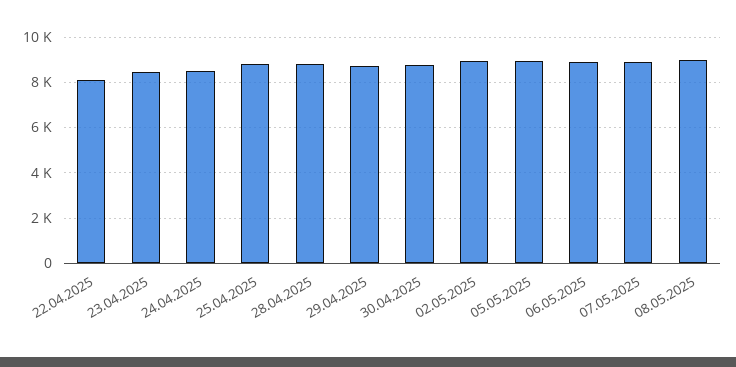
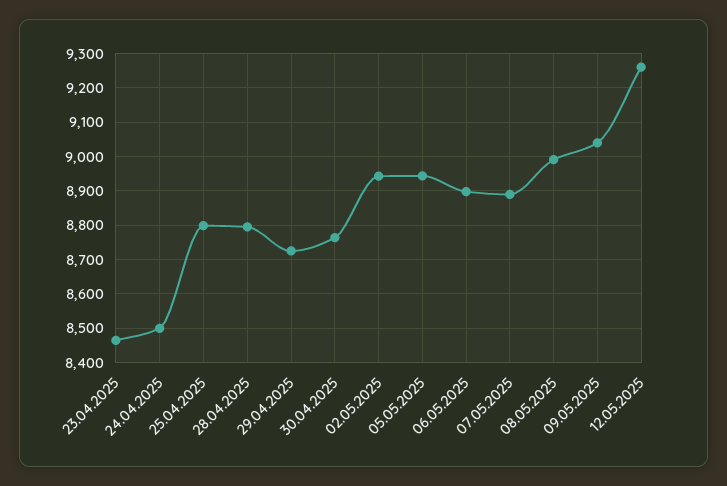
22.04.2025: 8000 -> none
09.05.2025: none -> 9040
12.05.2025: none -> 9260

